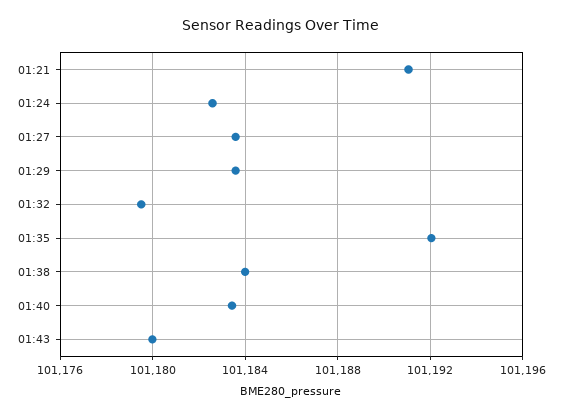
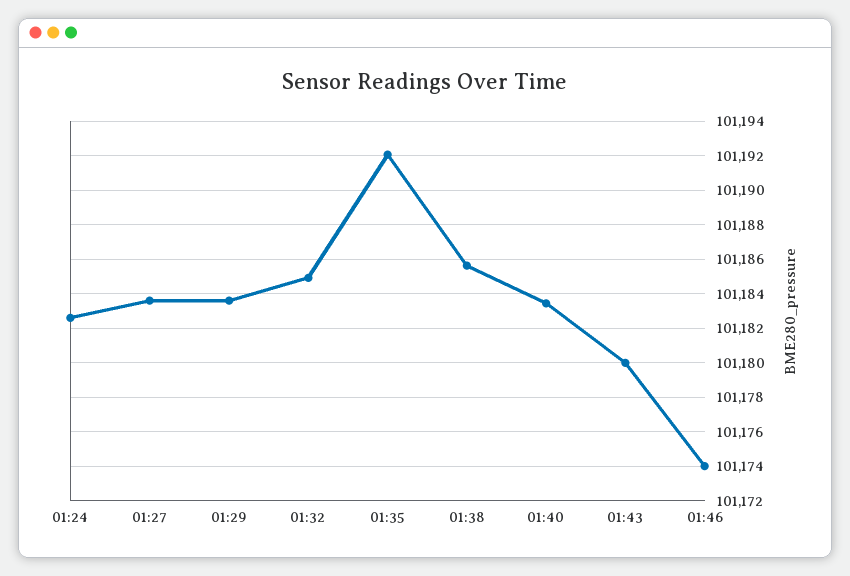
01:21: 101191 -> none
01:32: 101179.5 -> 101185
01:38: 101184 -> 101185.5
01:46: none -> 101174

